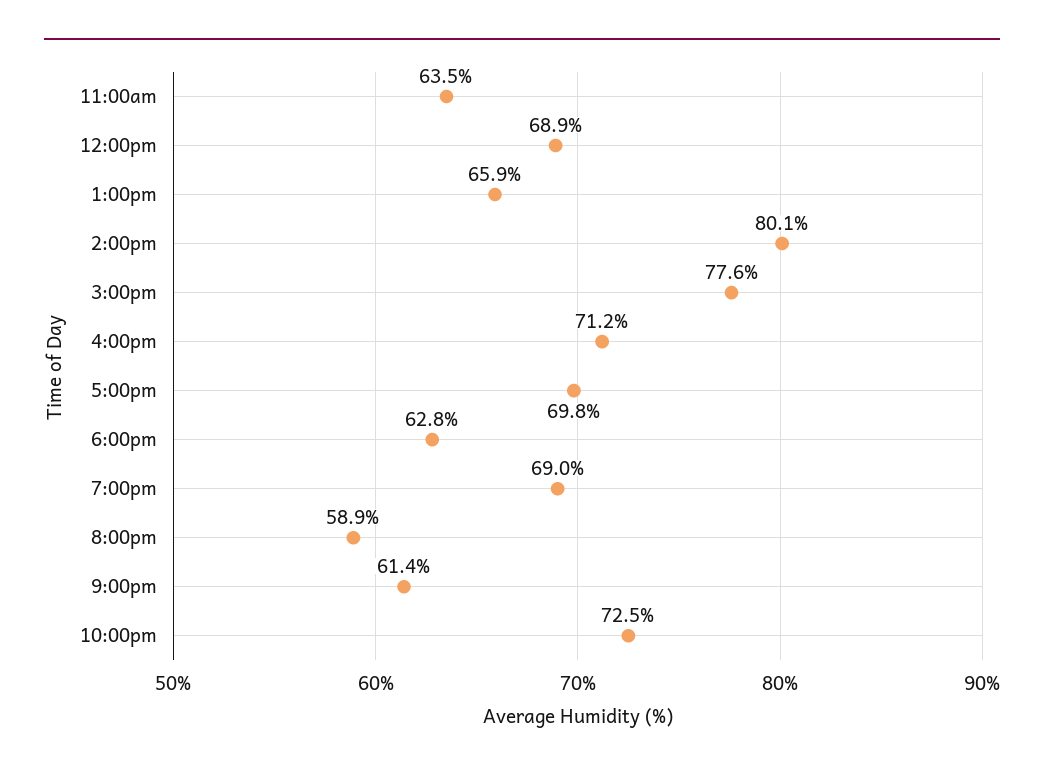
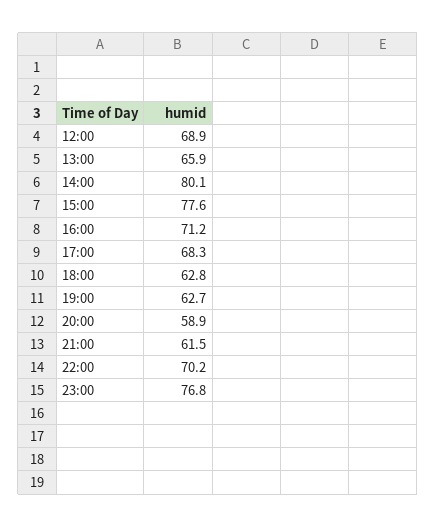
11:00am: 63.5 -> none
5:00pm: 69.8 -> 68.3
7:00pm: 69 -> 62.7
9:00pm: 61.4 -> 61.5
10:00pm: 72.5 -> 70.2
23:00: none -> 76.8

